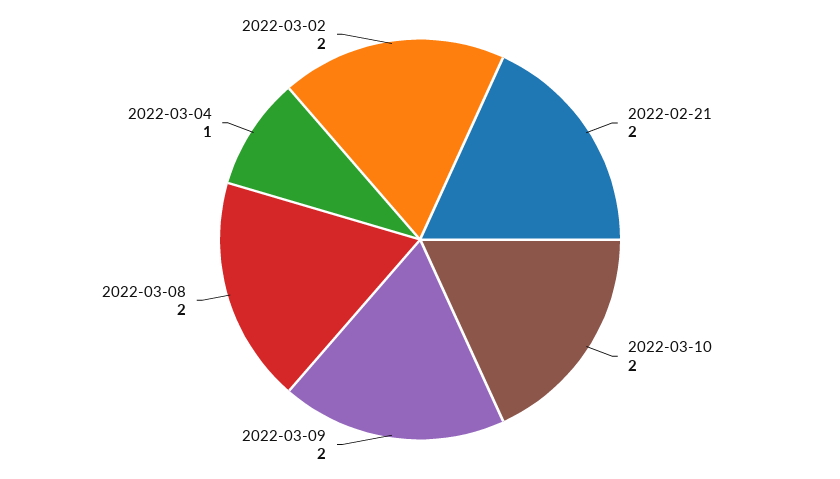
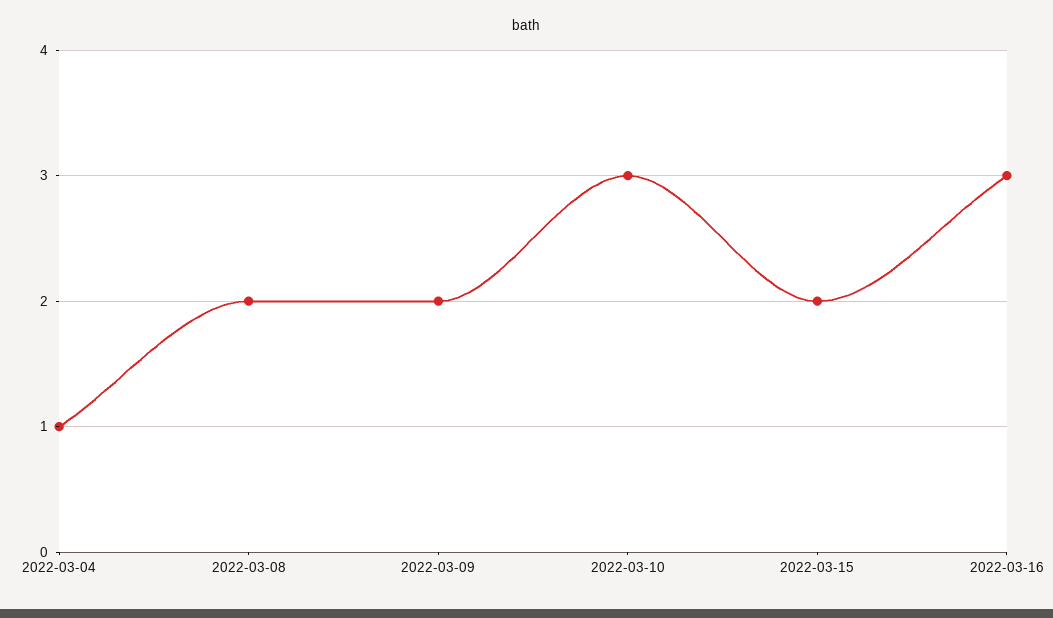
2022-02-21: 2 -> none
2022-03-10: 2 -> 3
2022-03-02: 2 -> none
2022-03-15: none -> 2
2022-03-16: none -> 3

